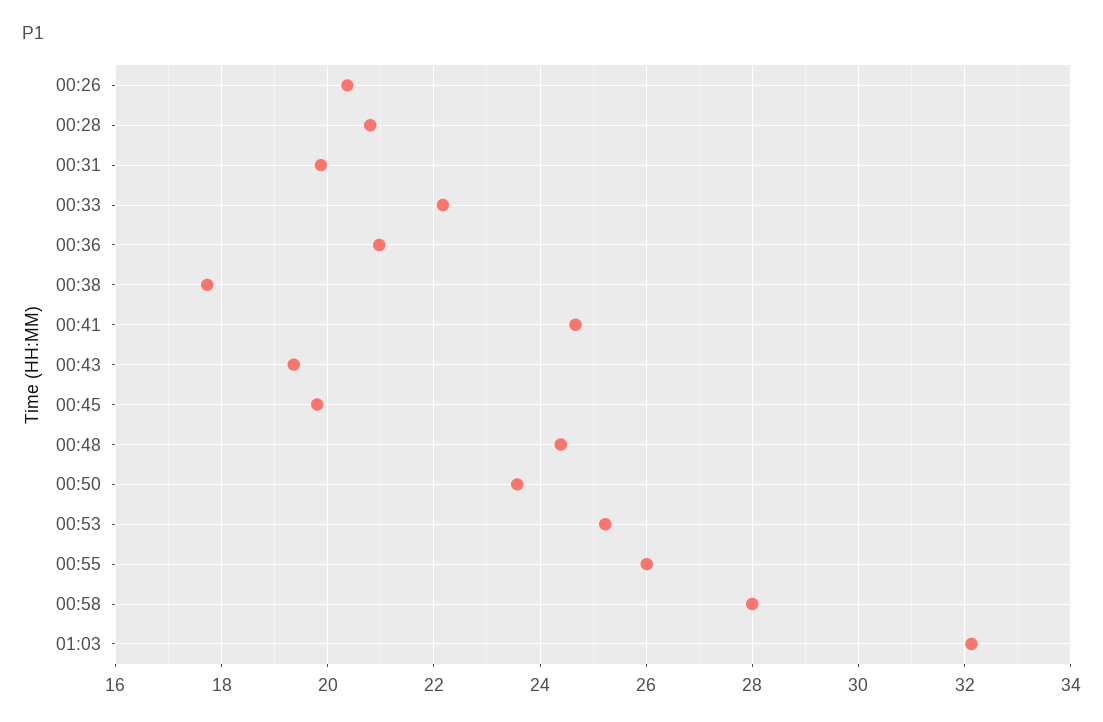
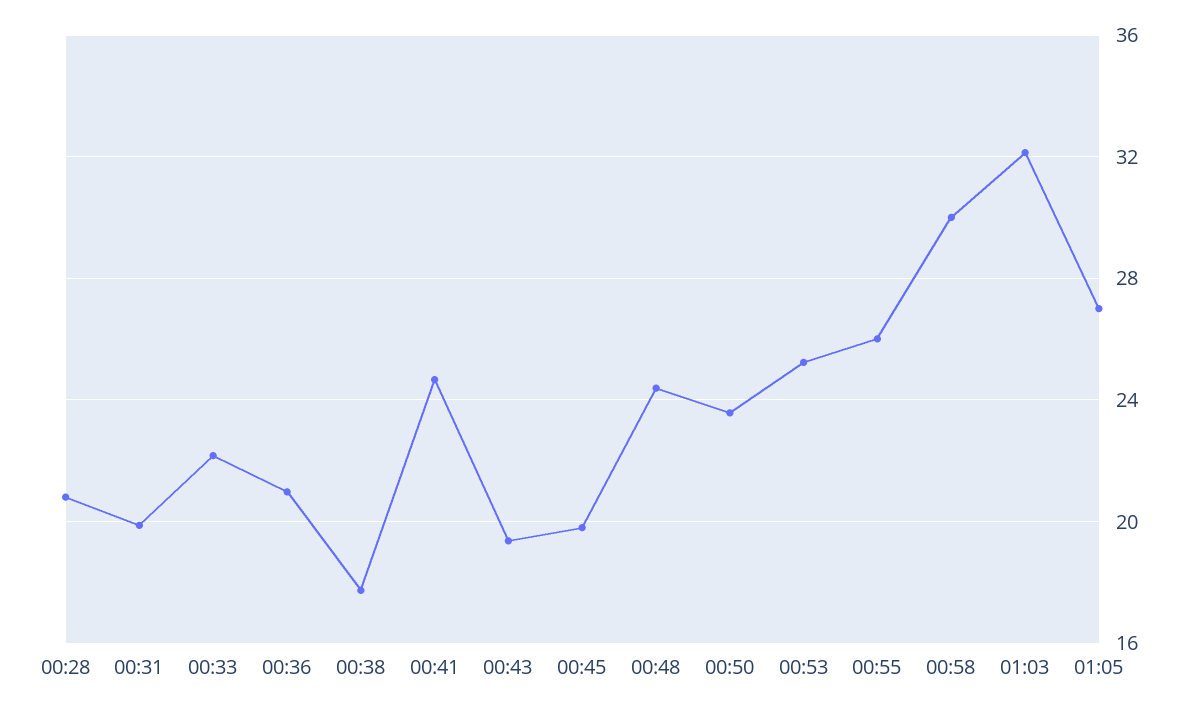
00:26: 20.4 -> none
00:58: 28 -> 30
01:05: none -> 27

